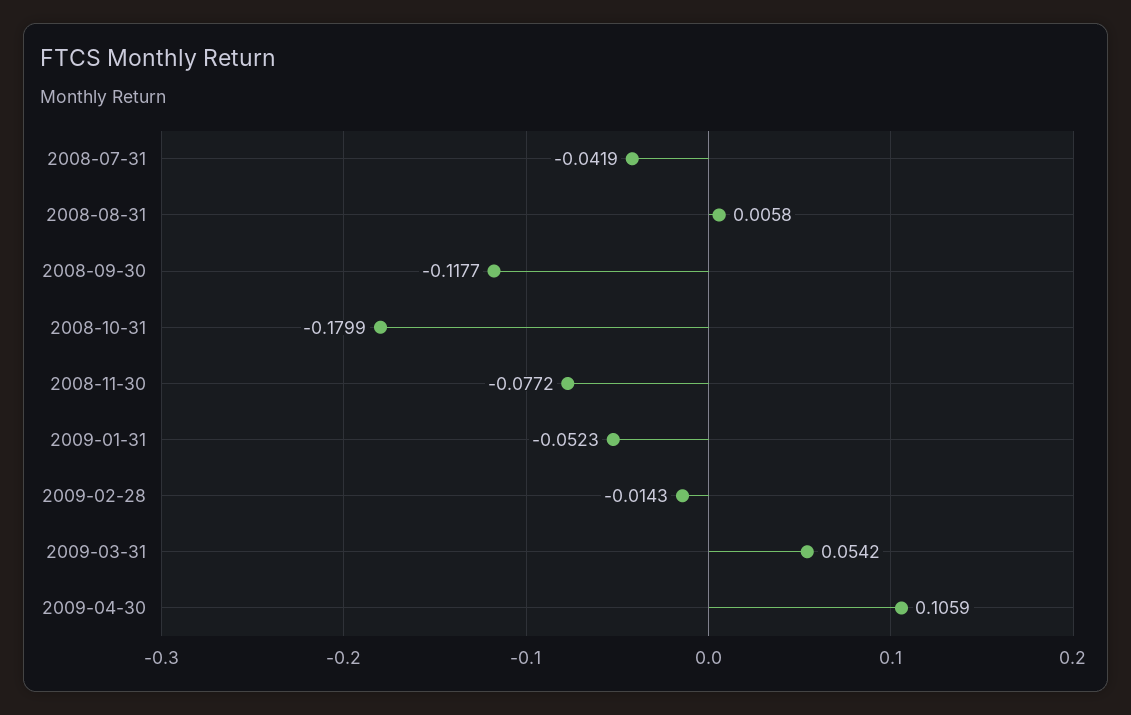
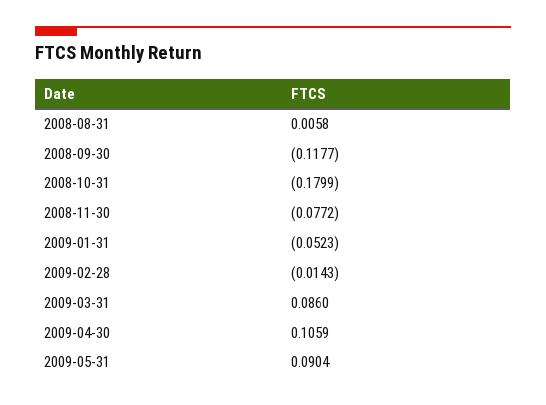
2008-07-31: -0.0419 -> none
2009-03-31: 0.0542 -> 0.086
2009-05-31: none -> 0.0904

